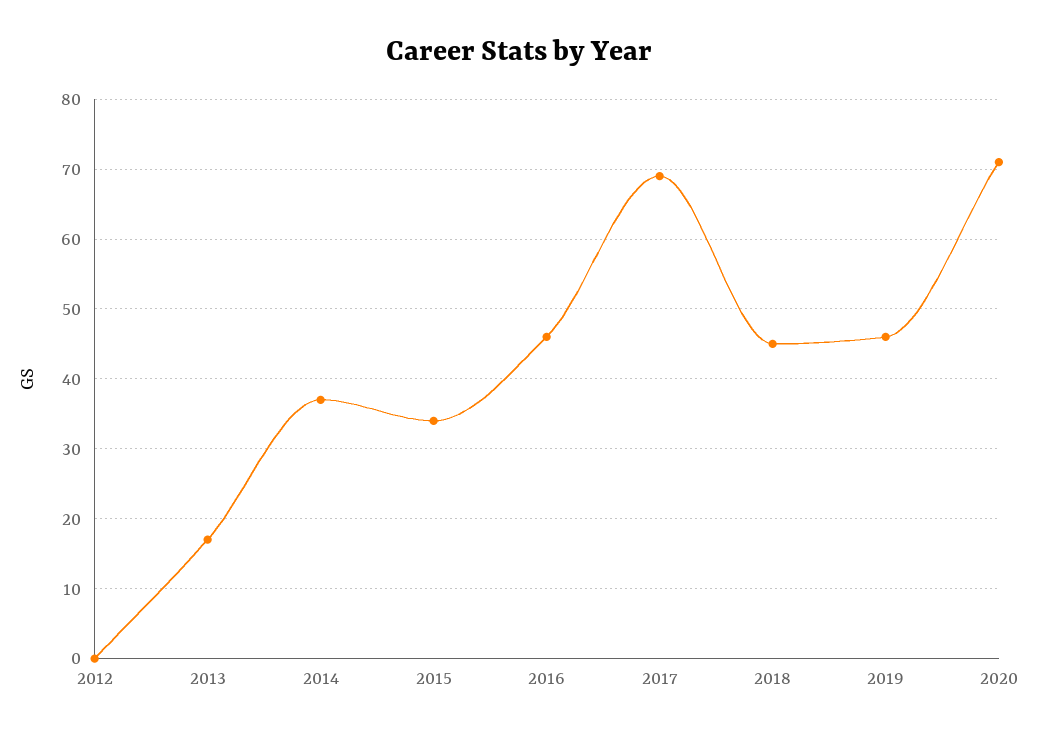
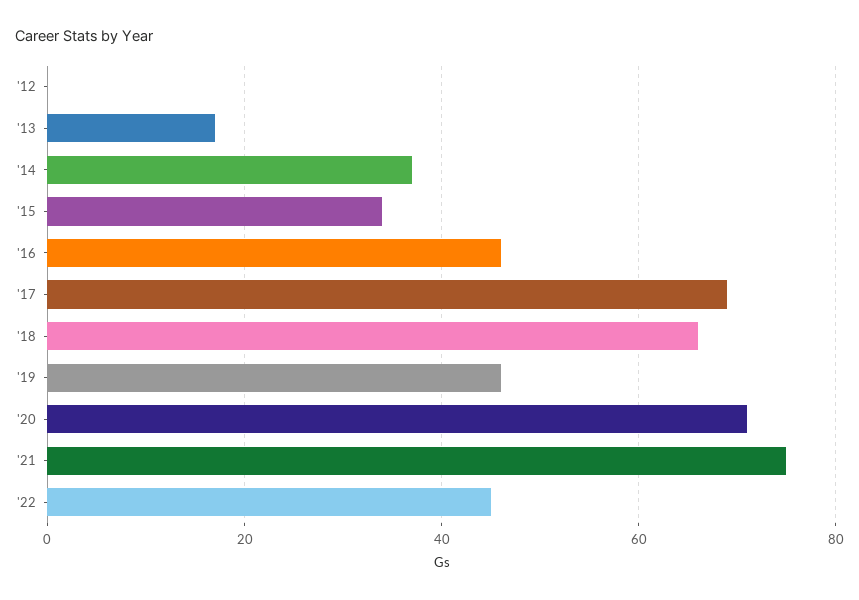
2018: 45 -> 65
'21: none -> 75
'22: none -> 45

